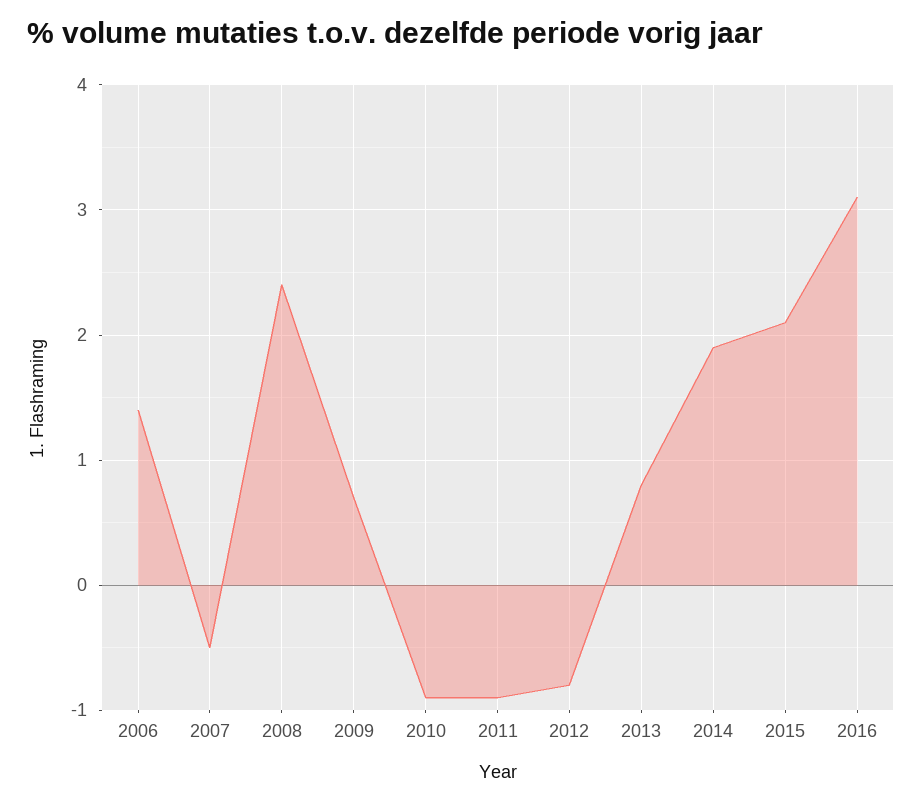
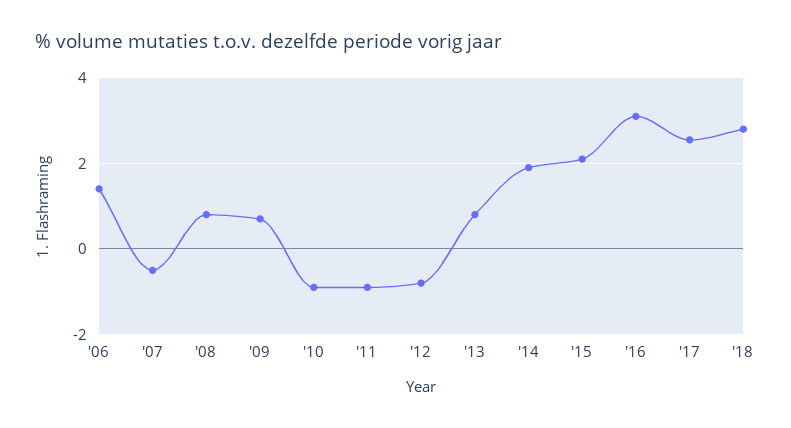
2008: 2.4 -> 0.8
'17: none -> 2.6
'18: none -> 2.8

